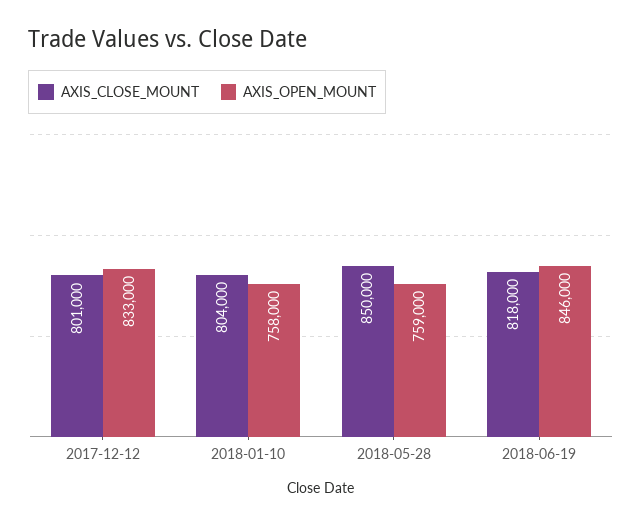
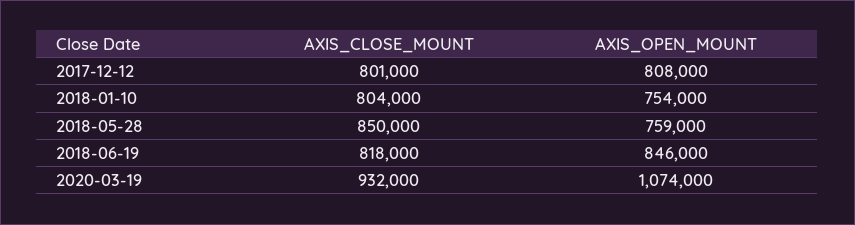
AXIS_OPEN_MOUNT, 2017-12-12: 833000 -> 808000
AXIS_OPEN_MOUNT, 2018-01-10: 758000 -> 754000
AXIS_CLOSE_MOUNT, 2020-03-19: none -> 932000
AXIS_OPEN_MOUNT, 2020-03-19: none -> 1074000

